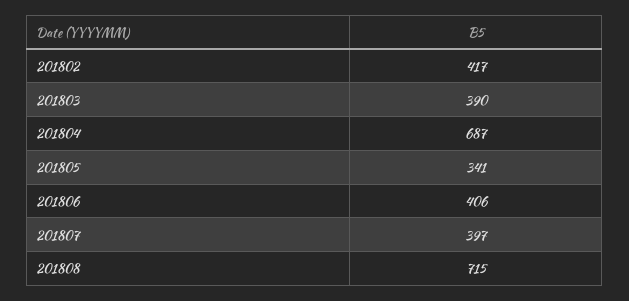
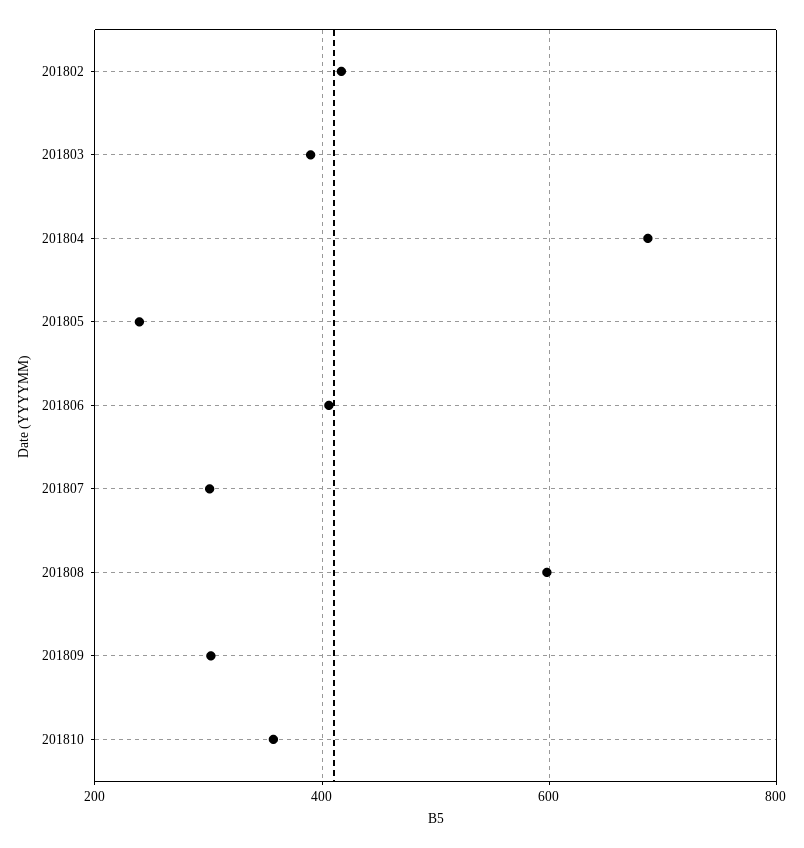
201805: 341 -> 240
201807: 397 -> 300
201808: 715 -> 600
201809: none -> 300
201810: none -> 360

